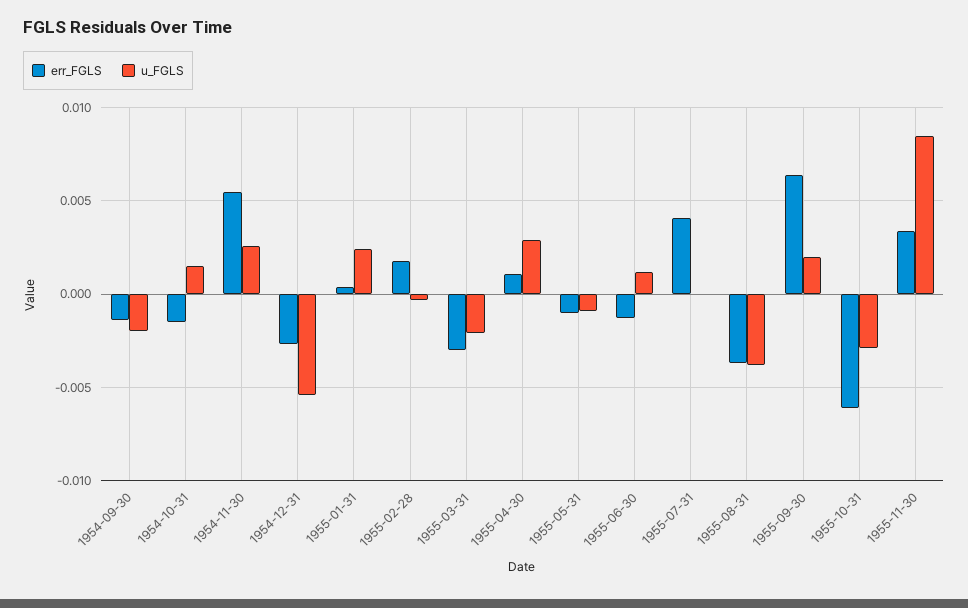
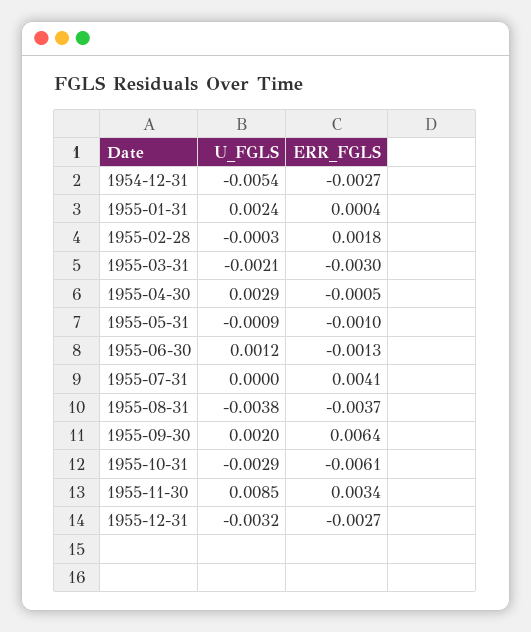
err_FGLS, 1954-09-30: -0.0015 -> none
u_FGLS, 1954-09-30: -0.002 -> none
err_FGLS, 1954-10-31: -0.0015 -> none
u_FGLS, 1954-10-31: 0.0015 -> none
err_FGLS, 1954-11-30: 0.0055 -> none
u_FGLS, 1954-11-30: 0.0025 -> none
err_FGLS, 1955-04-30: 0.001 -> -0.0005
u_FGLS, 1955-12-31: none -> -0.0032
err_FGLS, 1955-12-31: none -> -0.0027

